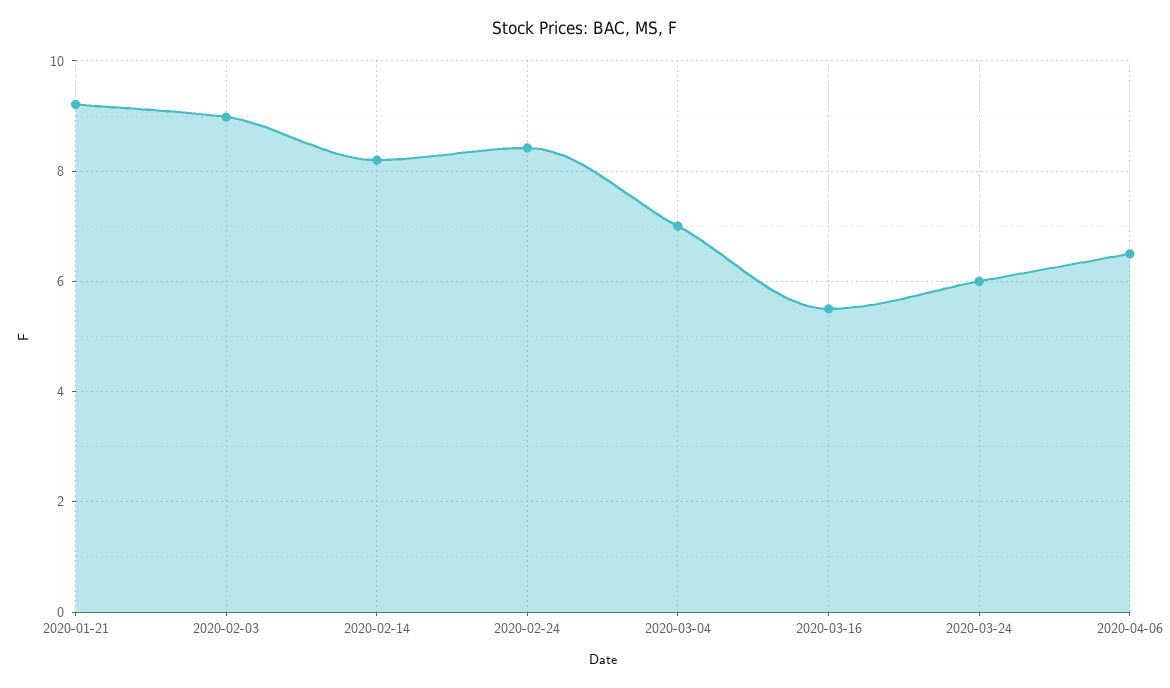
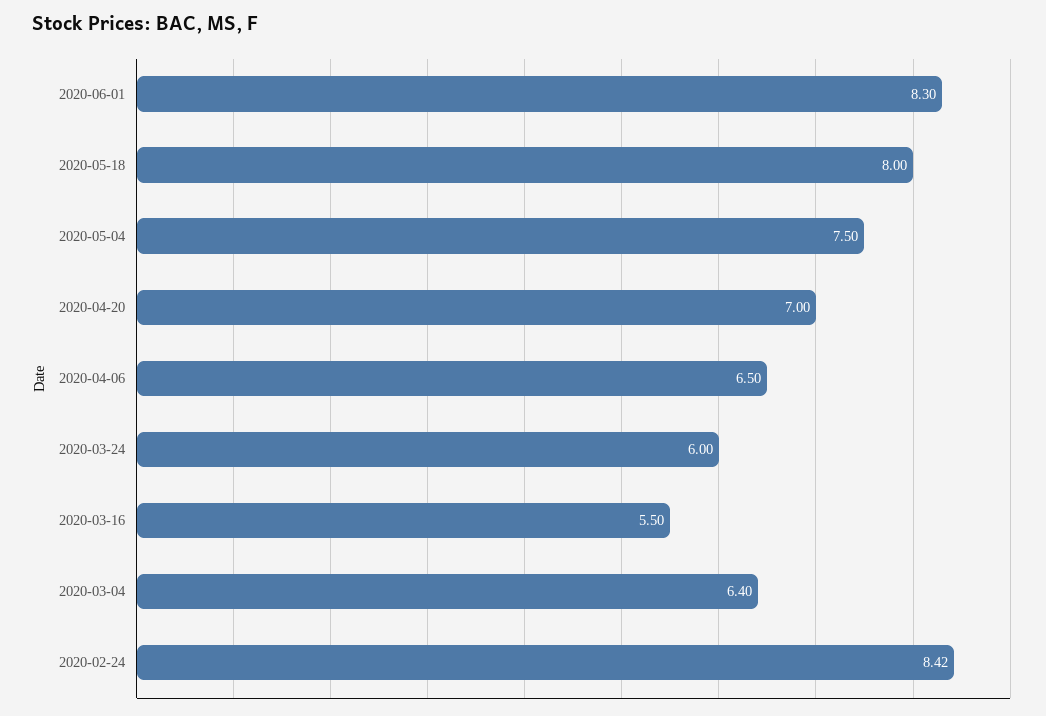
2020-01-21: 9.2 -> none
2020-02-03: 9 -> none
2020-02-14: 8.2 -> none
2020-03-04: 7 -> 6.4
2020-06-01: none -> 8.3
2020-05-18: none -> 8
2020-05-04: none -> 7.5
2020-04-20: none -> 7

